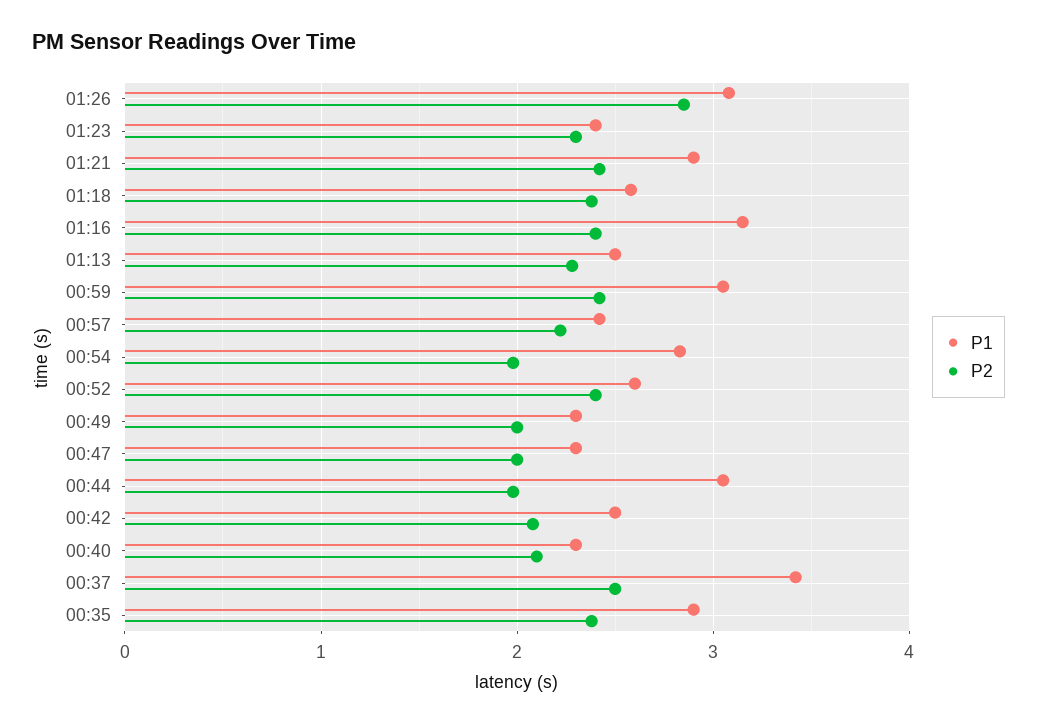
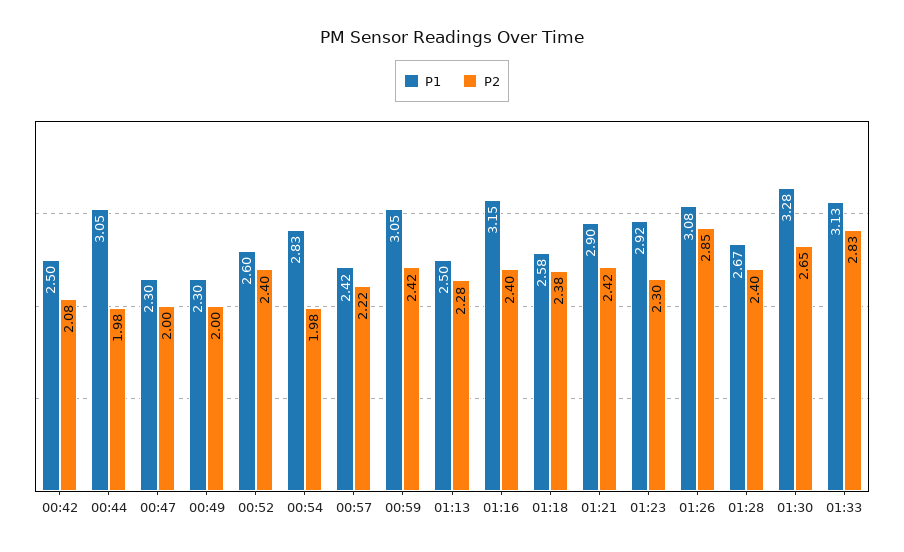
P1, 01:23: 2.4 -> 2.92
P1, 00:40: 2.3 -> none
P2, 00:40: 2.1 -> none
P1, 00:37: 3.4 -> none
P2, 00:37: 2.5 -> none
P1, 00:35: 2.9 -> none
P2, 00:35: 2.4 -> none
P1, 01:28: none -> 2.67
P2, 01:28: none -> 2.4
P1, 01:30: none -> 3.28
P2, 01:30: none -> 2.65
P1, 01:33: none -> 3.13
P2, 01:33: none -> 2.83

